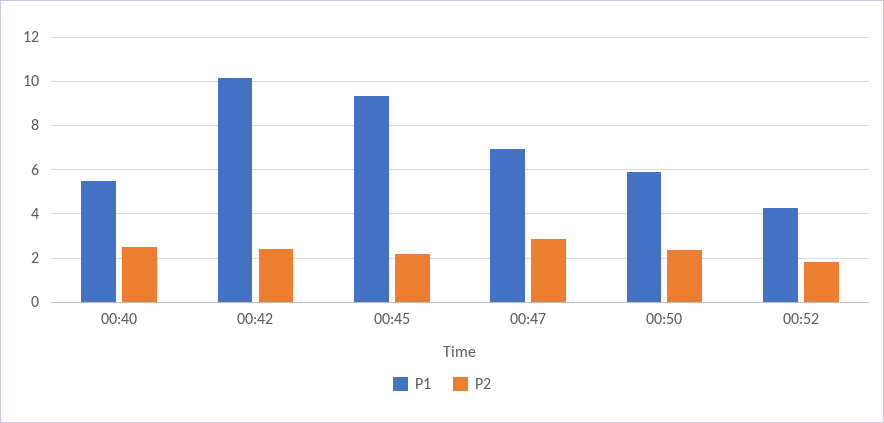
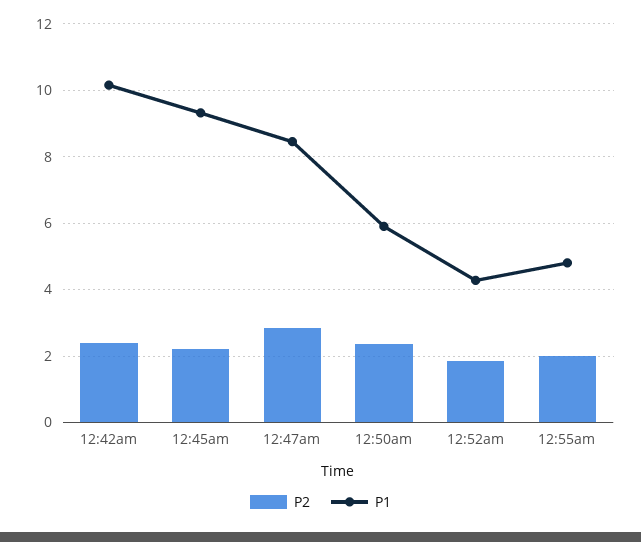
P1, 00:40: 5.5 -> none
P2, 00:40: 2.5 -> none
P1, 00:47: 7 -> 8.4
P2, 12:55am: none -> 2
P1, 12:55am: none -> 4.8

